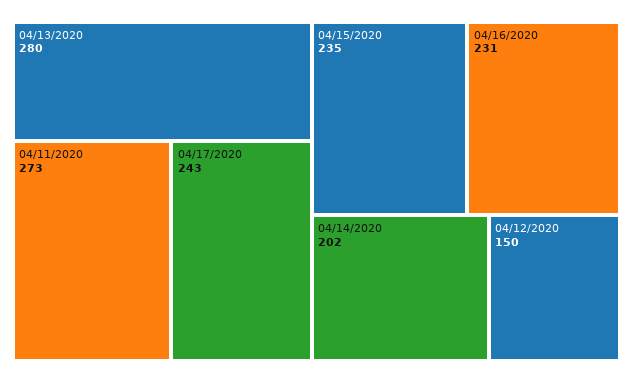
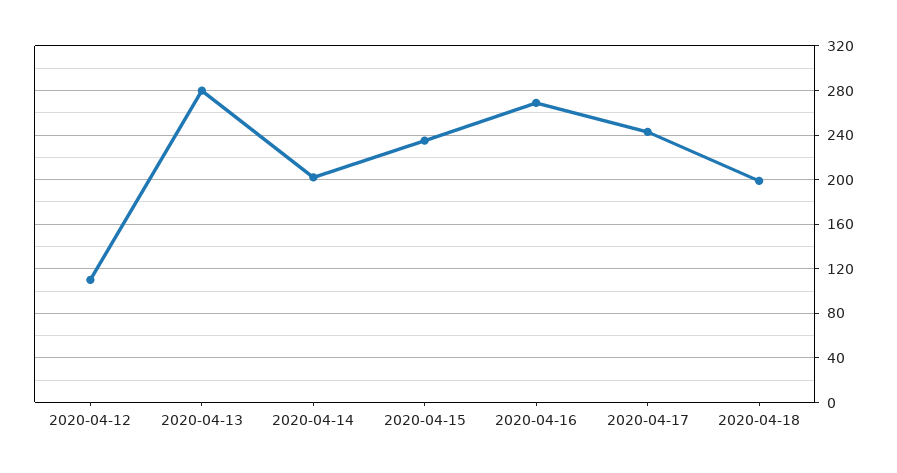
04/11/2020: 273 -> none
04/16/2020: 231 -> 270
04/12/2020: 150 -> 110
2020-04-18: none -> 200

